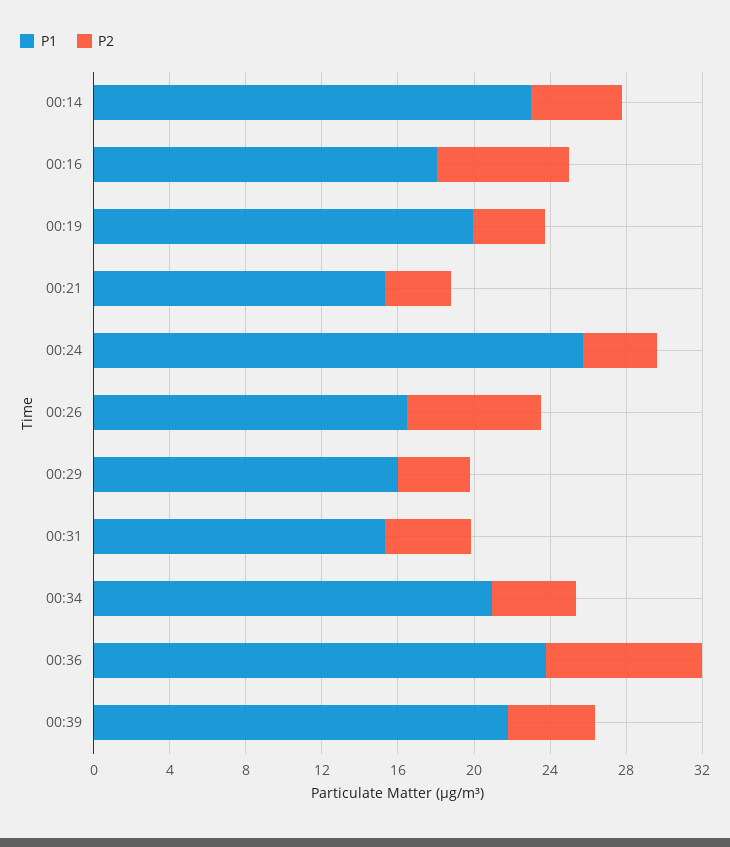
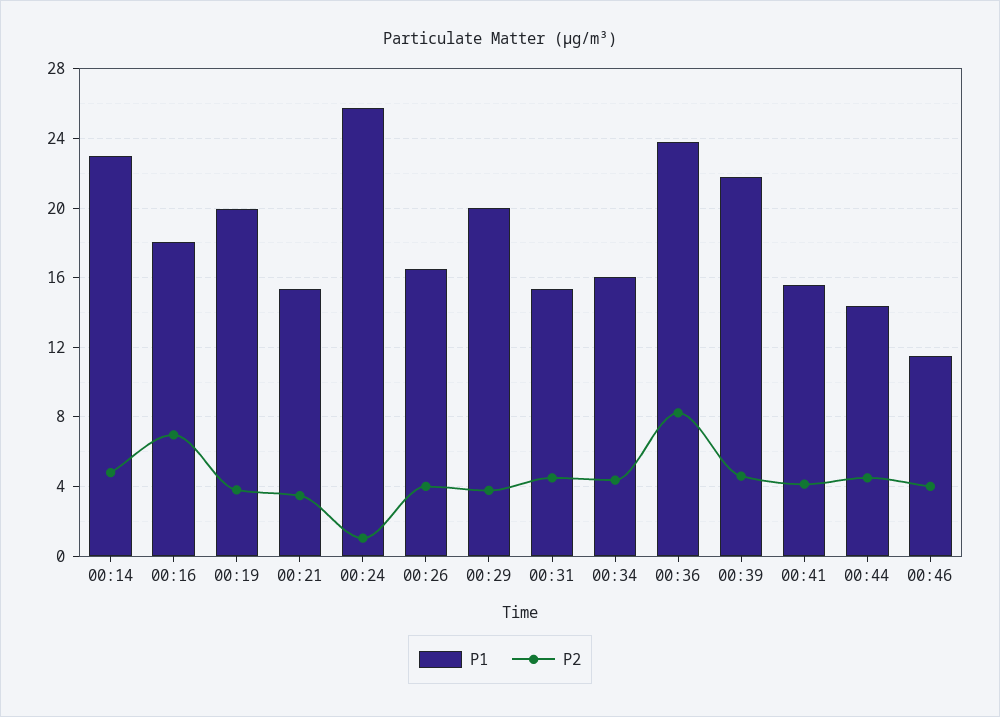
P2, 00:24: 4 -> 1
P2, 00:26: 7 -> 4
P1, 00:29: 16 -> 20
P1, 00:34: 21 -> 16
P1, 00:41: none -> 15.5
P2, 00:41: none -> 4
P1, 00:44: none -> 14.5
P2, 00:44: none -> 4.5
P1, 00:46: none -> 11.5
P2, 00:46: none -> 4

